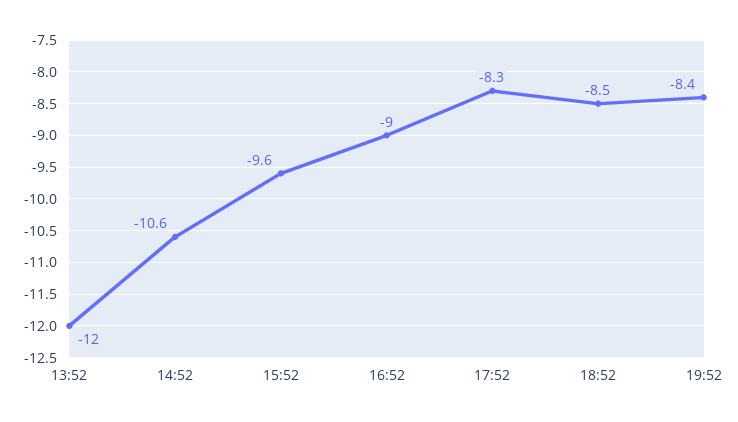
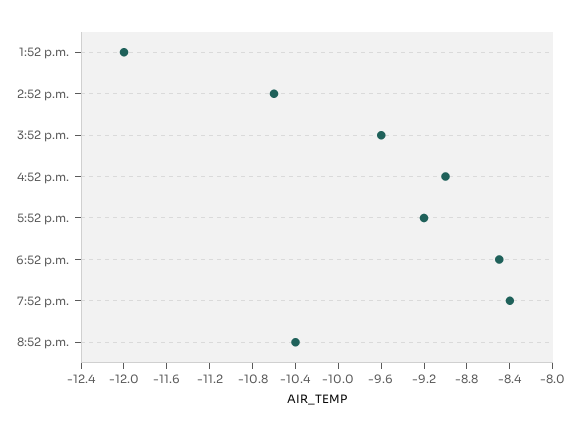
17:52: -8.3 -> -9.2
8:52 p.m.: none -> -10.4

